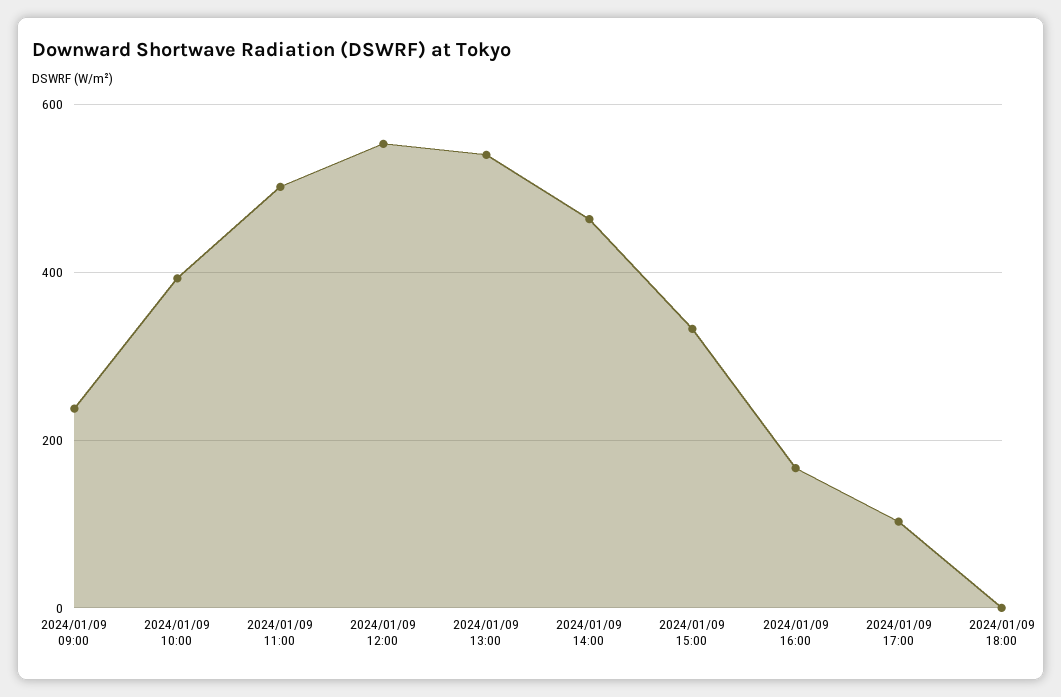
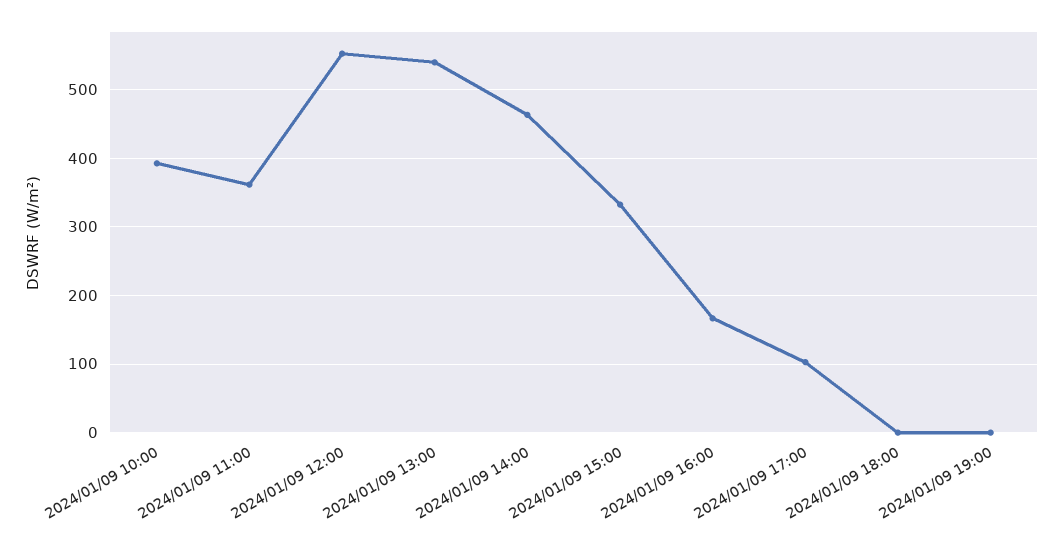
2024/01/09 09:00: 240 -> none
2024/01/09 11:00: 500 -> 360
2024/01/09 19:00: none -> 0

